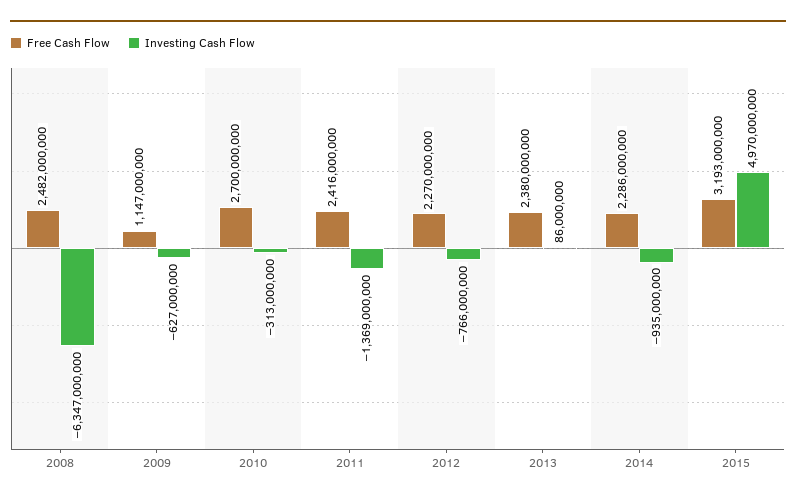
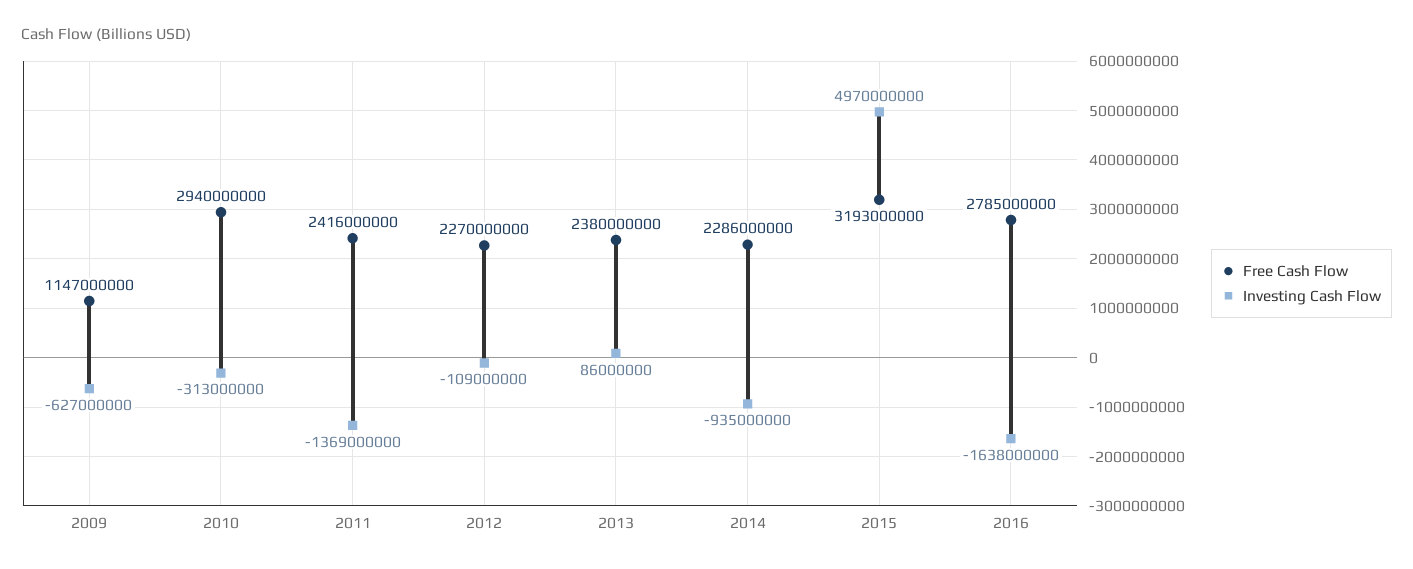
Free Cash Flow, 2008: 2482000000 -> none
Investing Cash Flow, 2008: -6347000000 -> none
Free Cash Flow, 2010: 2700000000 -> 2940000000
Investing Cash Flow, 2012: -766000000 -> -109000000
Free Cash Flow, 2016: none -> 2785000000
Investing Cash Flow, 2016: none -> -1638000000

